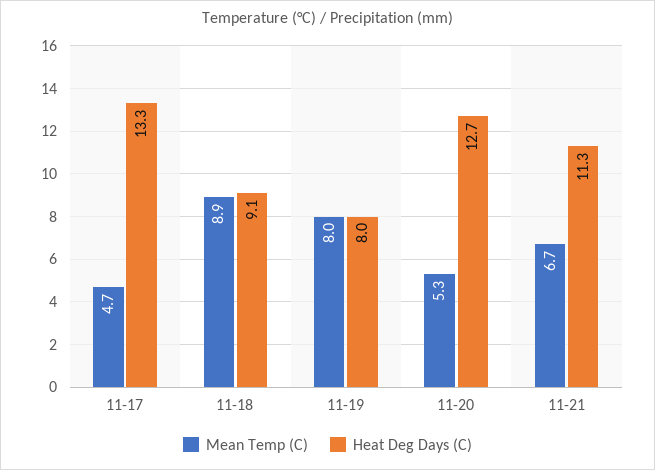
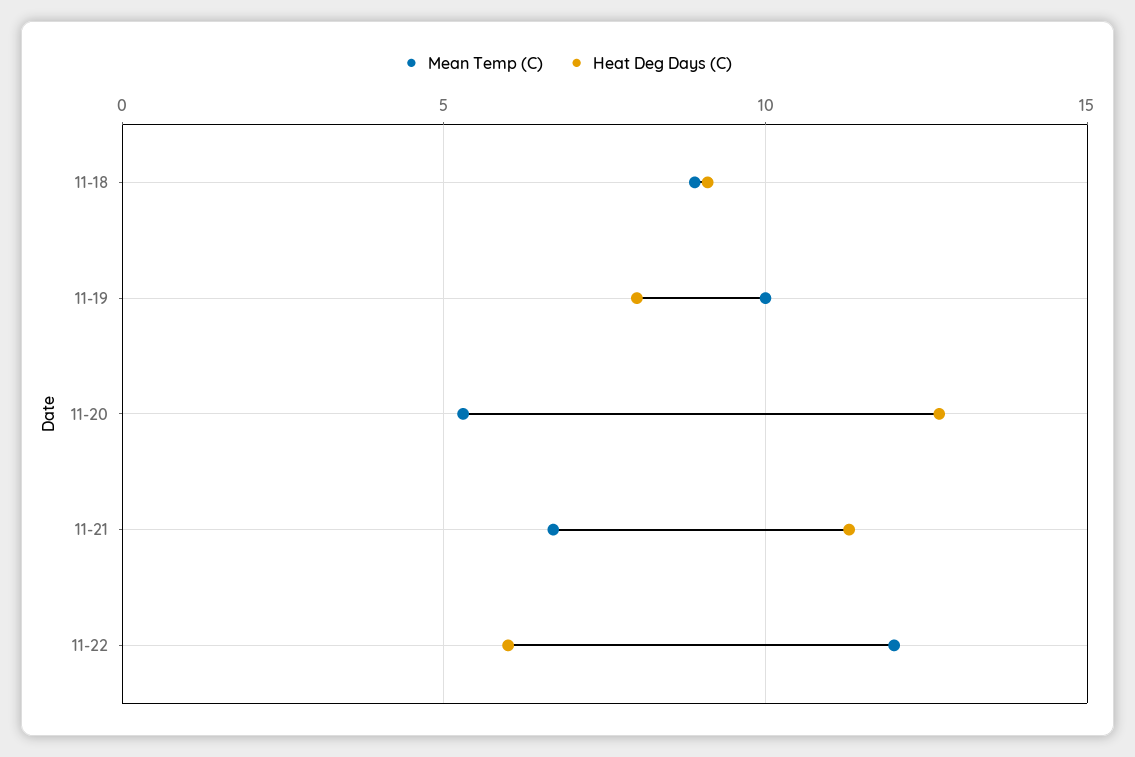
Mean Temp (C), 11-17: 4.7 -> none
Heat Deg Days (C), 11-17: 13.3 -> none
Mean Temp (C), 11-19: 8 -> 10
Mean Temp (C), 11-22: none -> 12
Heat Deg Days (C), 11-22: none -> 6

